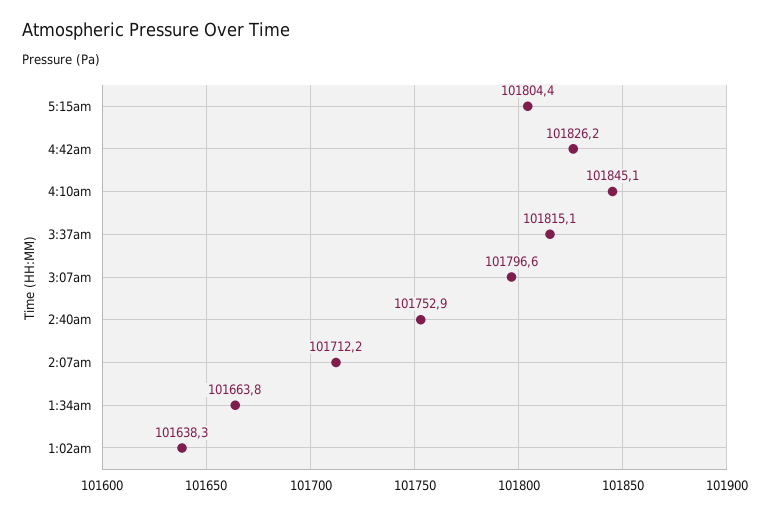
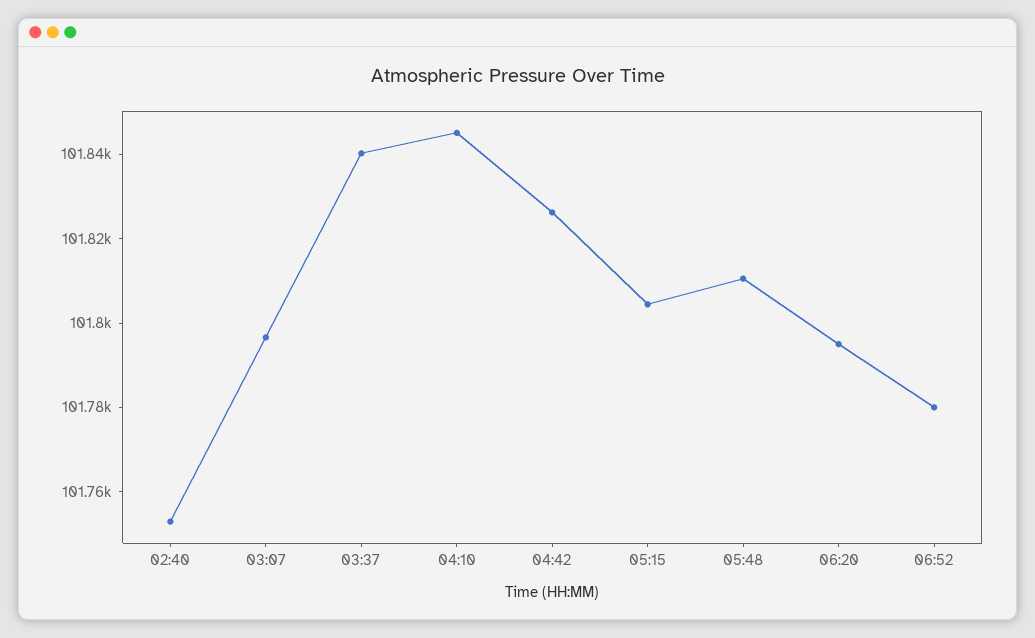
3:37am: 101815.1 -> 101840
2:07am: 101712.2 -> none
1:34am: 101663.8 -> none
1:02am: 101638.3 -> none
05:48: none -> 101810
06:20: none -> 101795
06:52: none -> 101780

